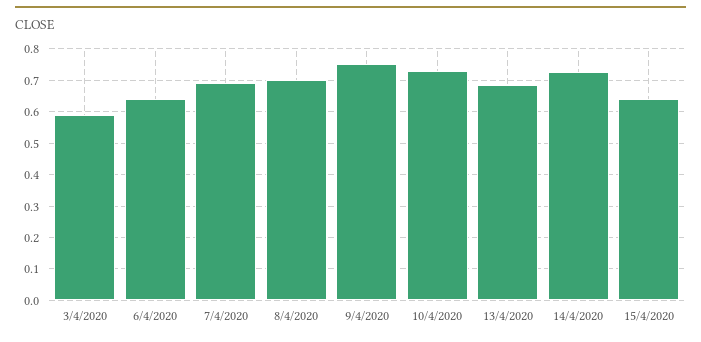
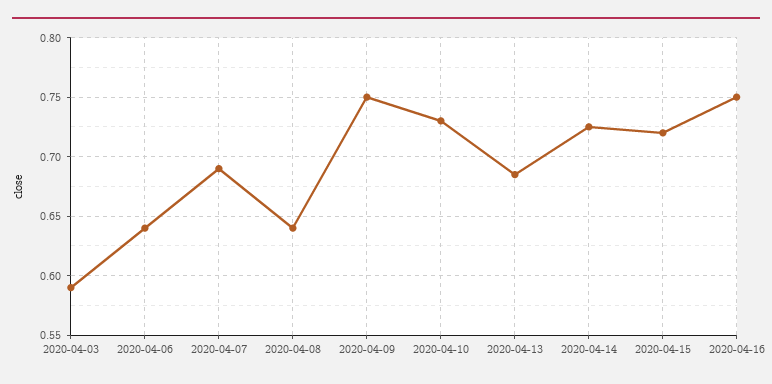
8/4/2020: 0.7 -> 0.64
15/4/2020: 0.64 -> 0.72
2020-04-16: none -> 0.75

